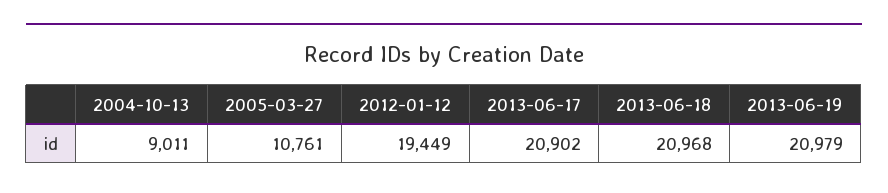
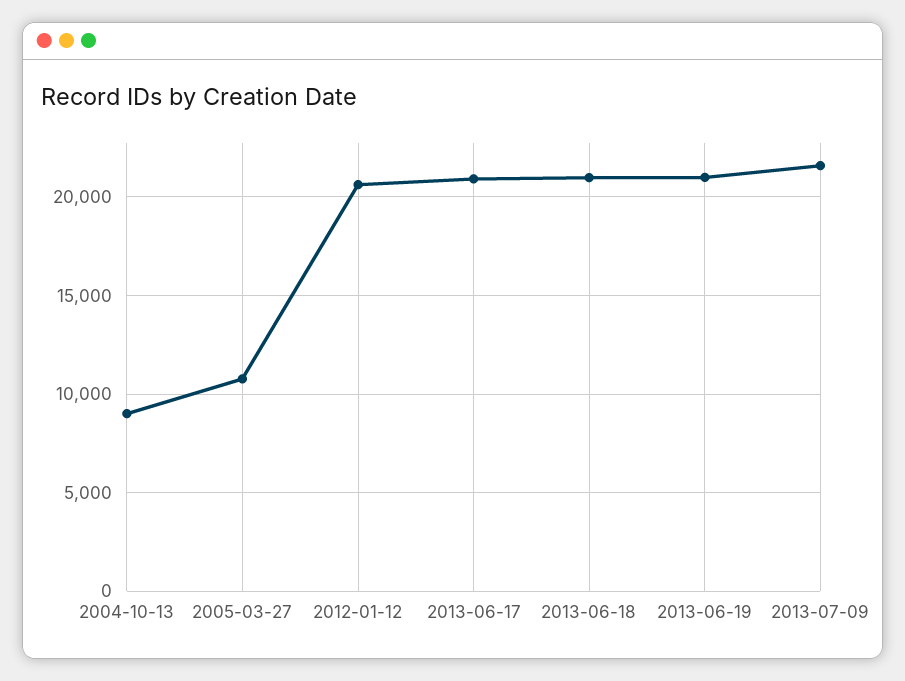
2012-01-12: 19449 -> 20500
2013-07-09: none -> 21500

